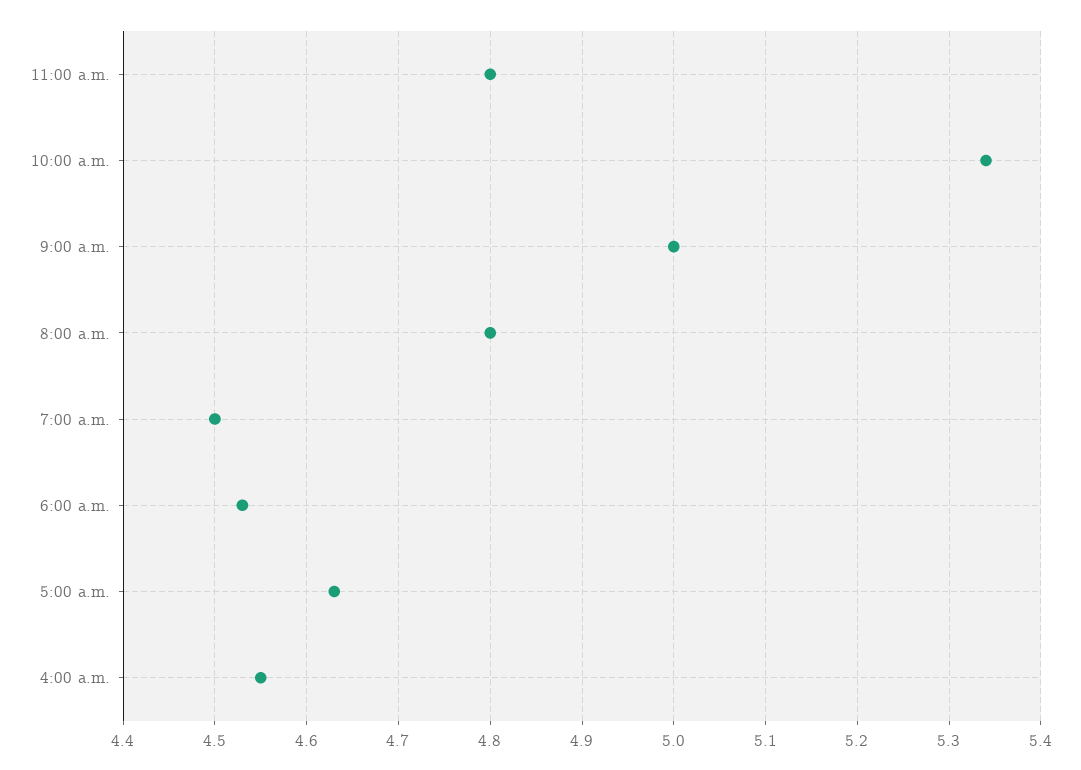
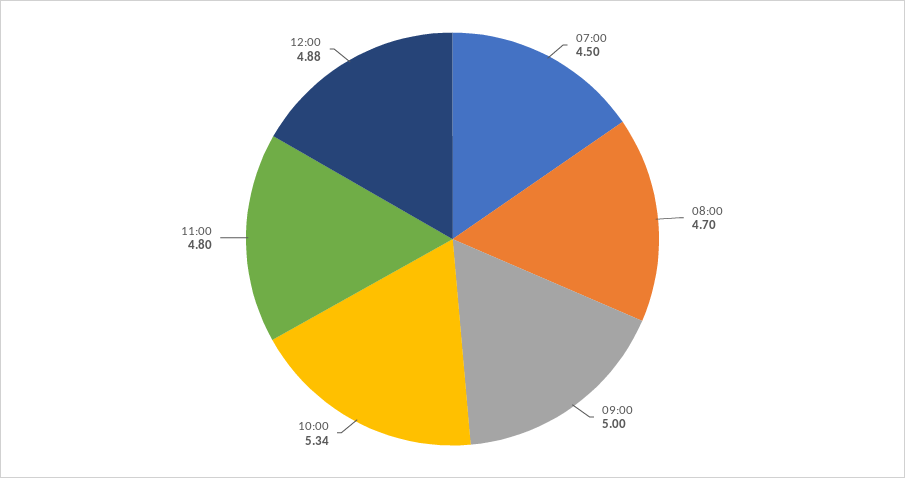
8:00 a.m.: 4.8 -> 4.7
6:00 a.m.: 4.53 -> none
5:00 a.m.: 4.63 -> none
4:00 a.m.: 4.55 -> none
12:00: none -> 4.88

